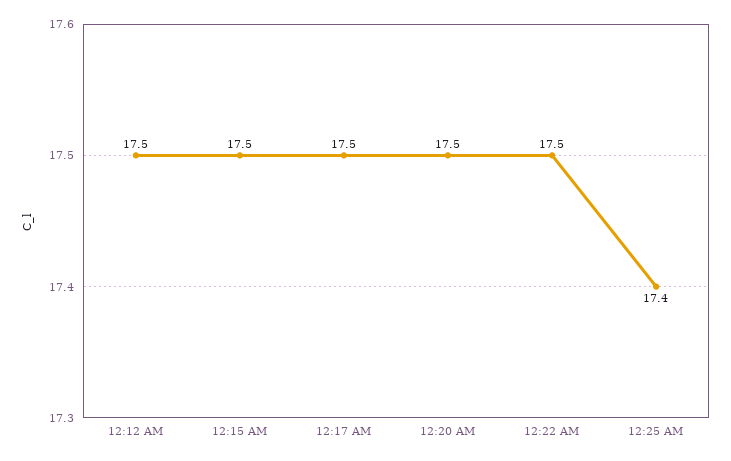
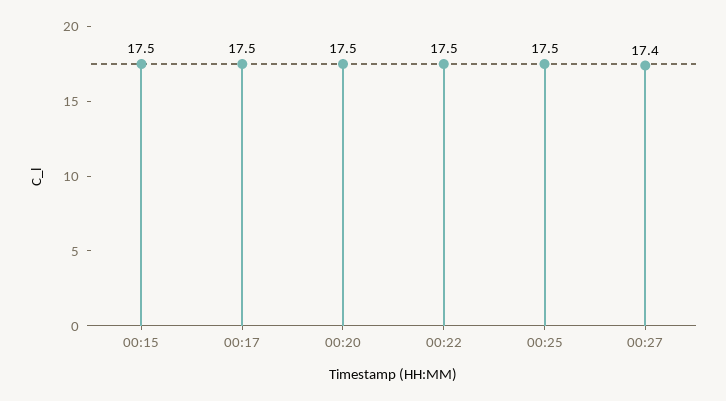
12:12 AM: 17.5 -> none
12:25 AM: 17.4 -> 17.5
00:27: none -> 17.4

